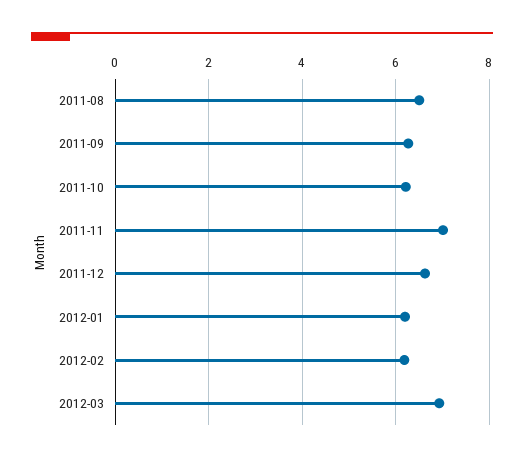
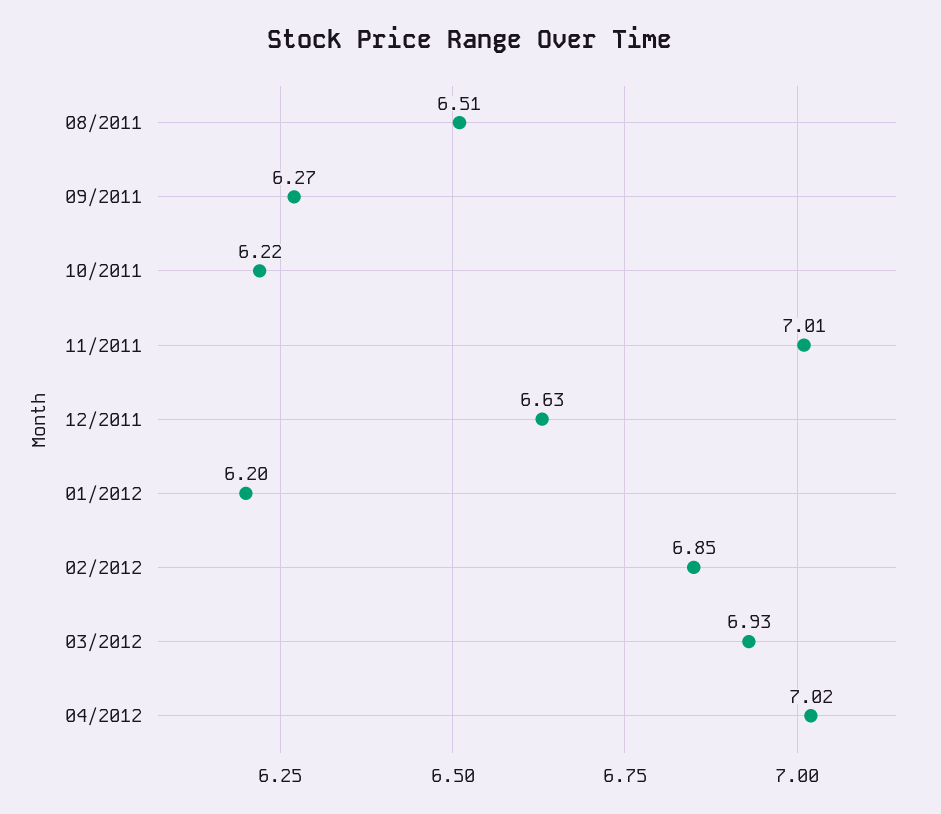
2012-02: 6.2 -> 6.85
04/2012: none -> 7.02

